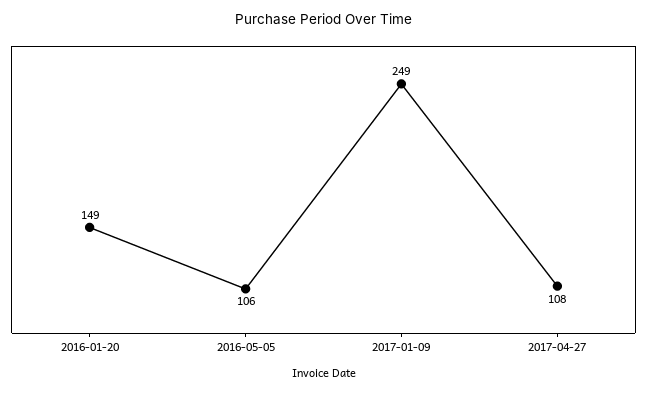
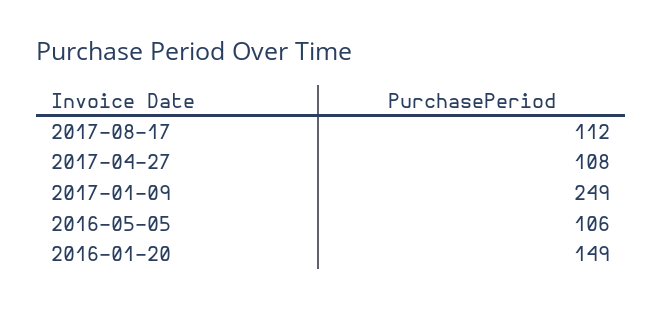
2017-08-17: none -> 112

